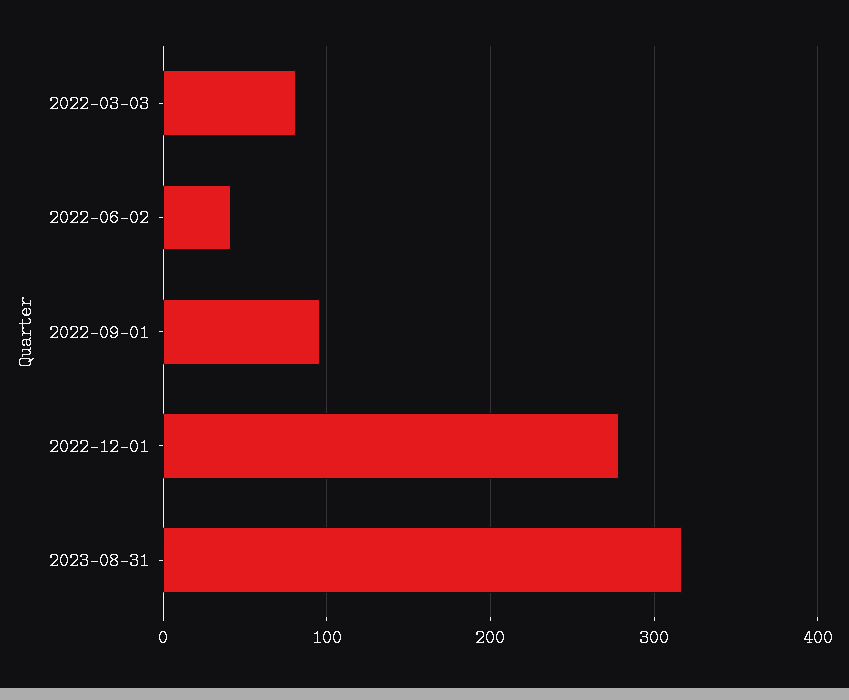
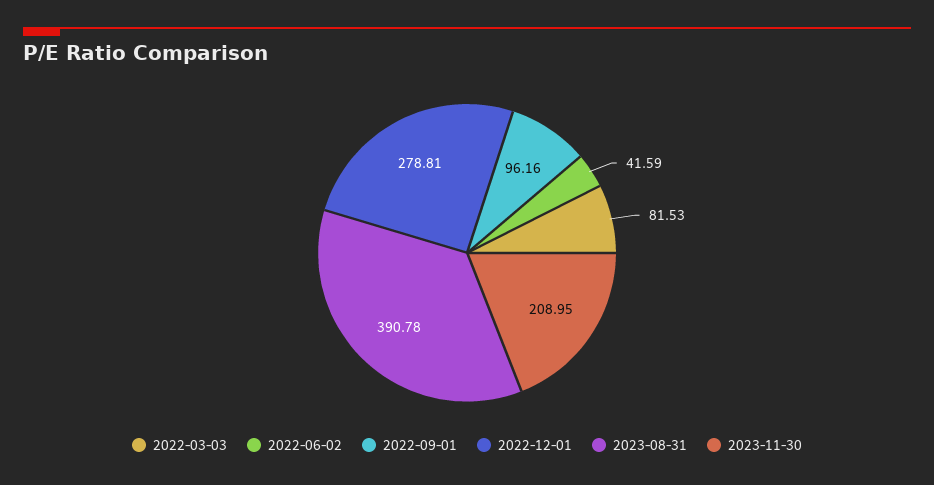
2023-08-31: 320 -> 390.78
2023-11-30: none -> 208.95

